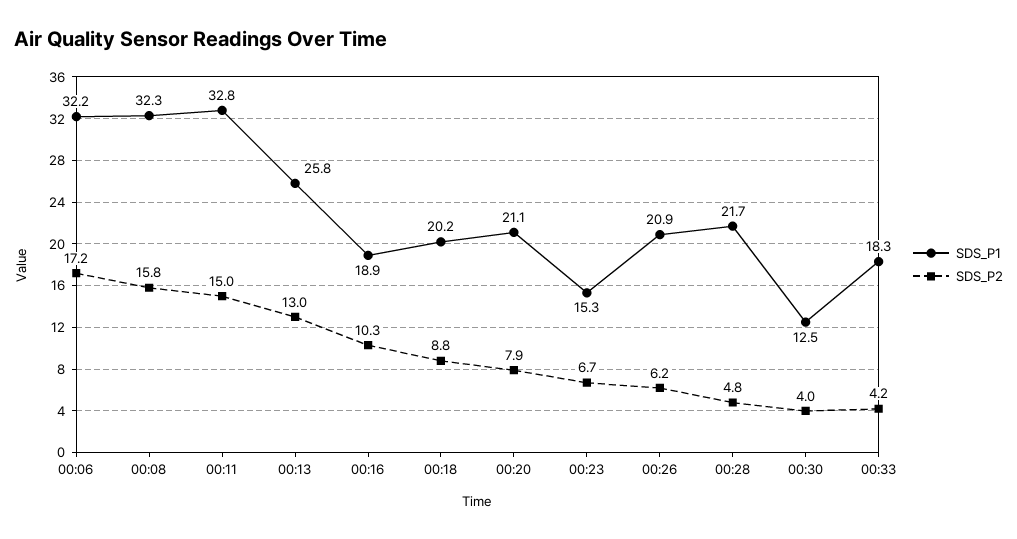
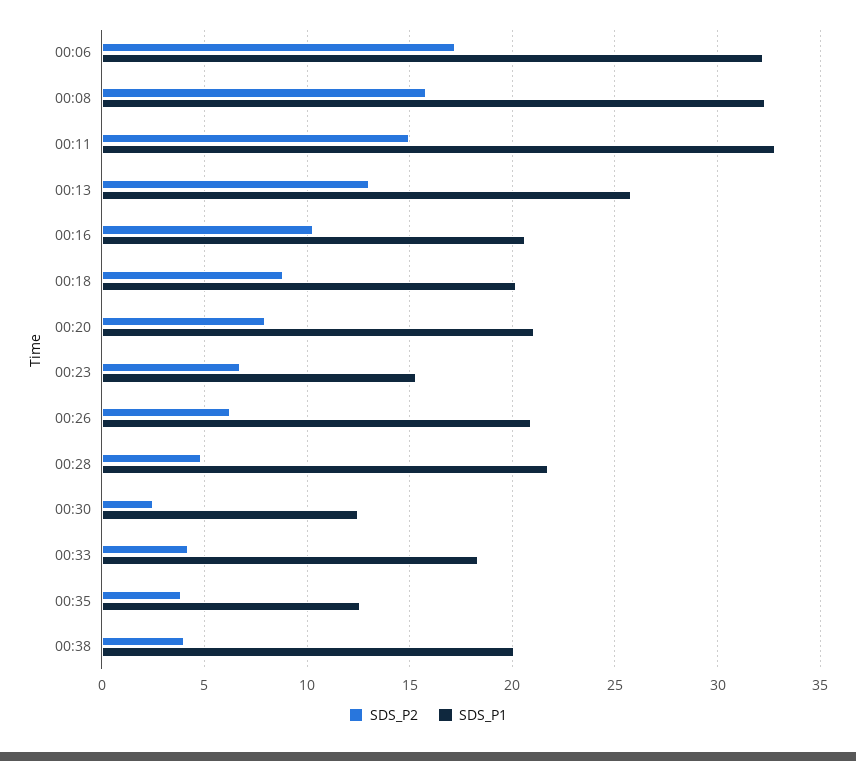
SDS_P1, 00:16: 18.9 -> 20.5
SDS_P2, 00:30: 4 -> 2.5
SDS_P2, 00:35: none -> 4
SDS_P1, 00:35: none -> 12.5
SDS_P2, 00:38: none -> 4
SDS_P1, 00:38: none -> 20

